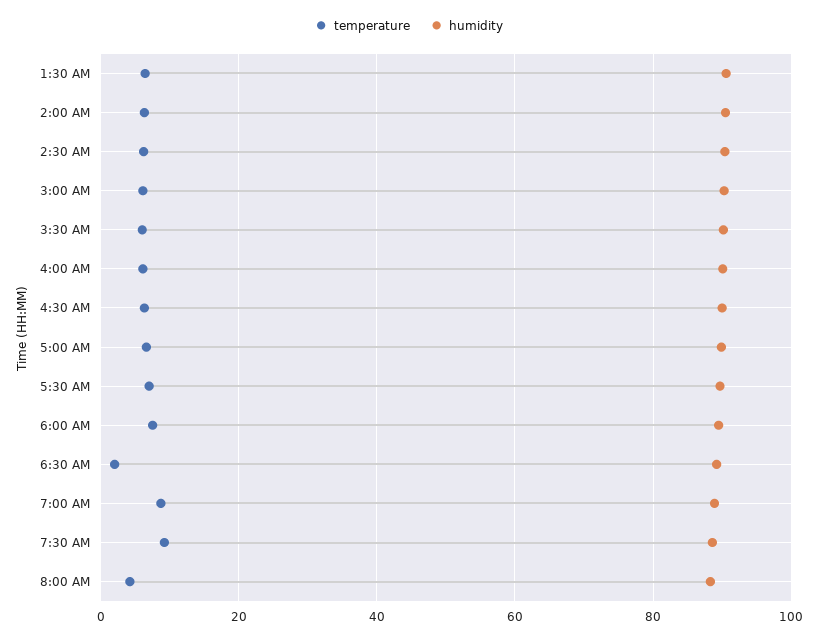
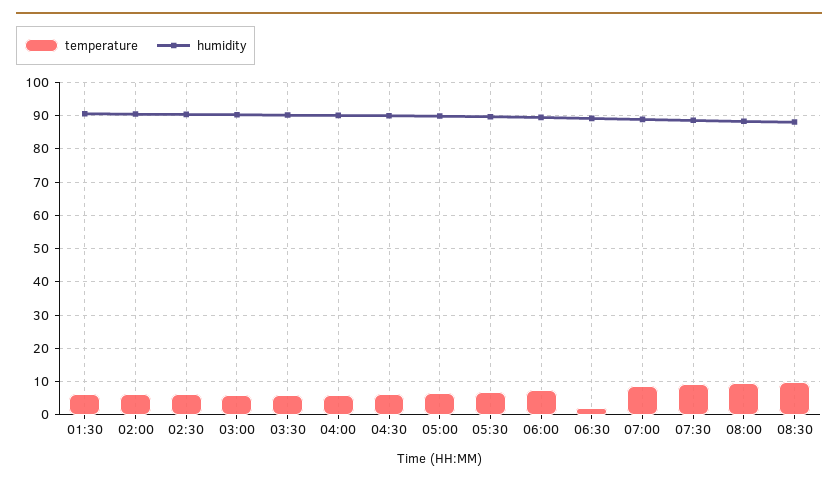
temperature, 8:00 AM: 4 -> 10
temperature, 08:30: none -> 10
humidity, 08:30: none -> 88

